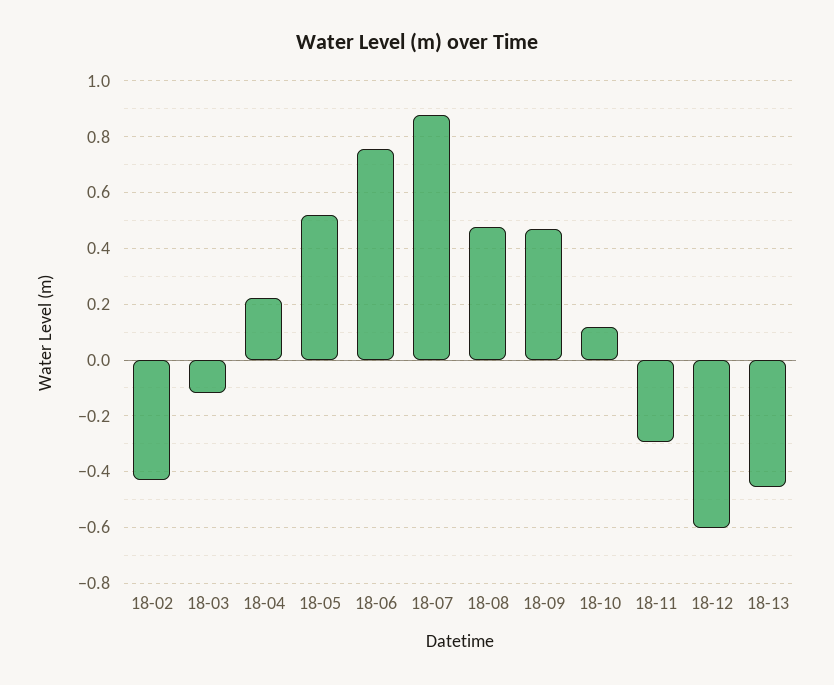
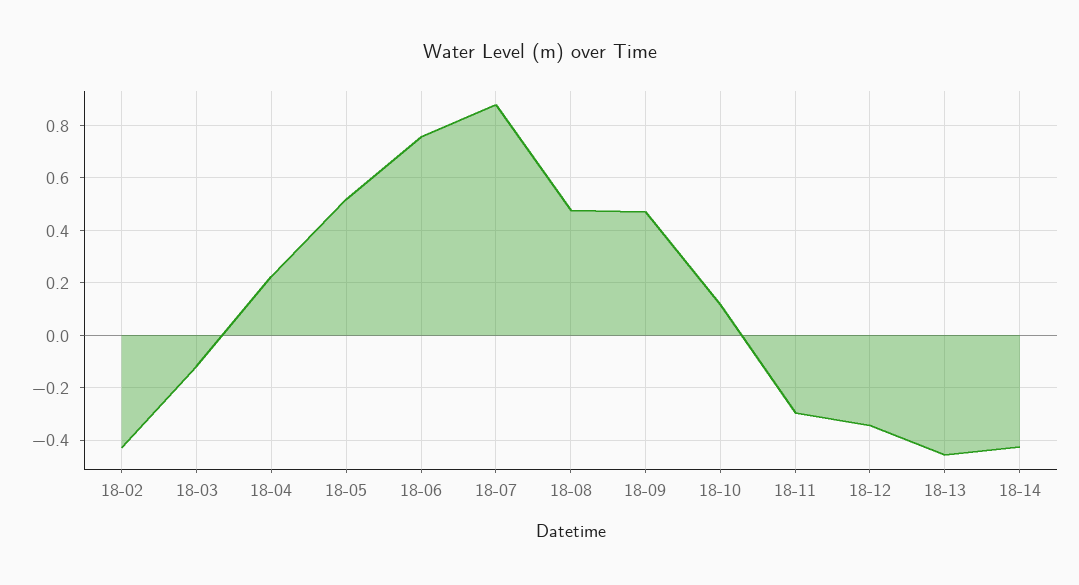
18-12: -0.6 -> -0.35
18-14: none -> -0.425

